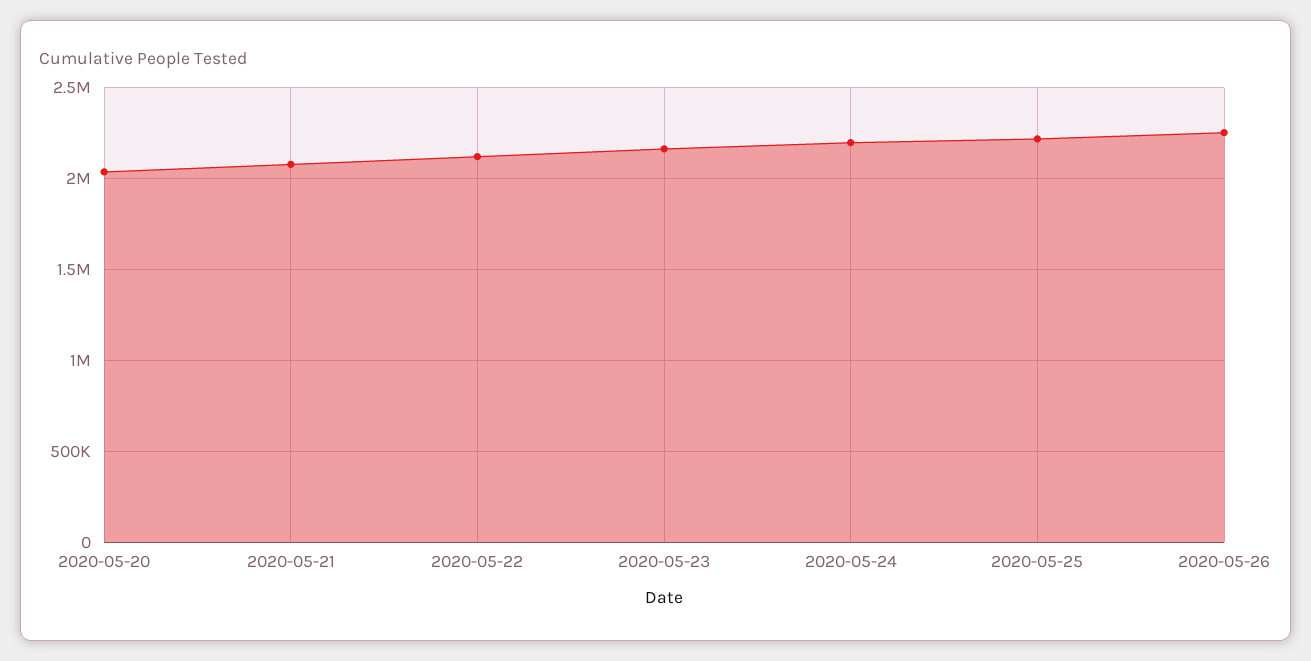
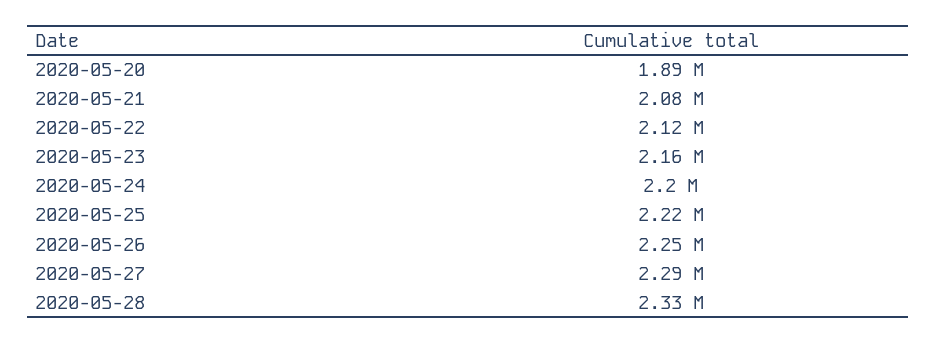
2020-05-20: 2050000 -> 1890000
2020-05-27: none -> 2290000
2020-05-28: none -> 2330000

